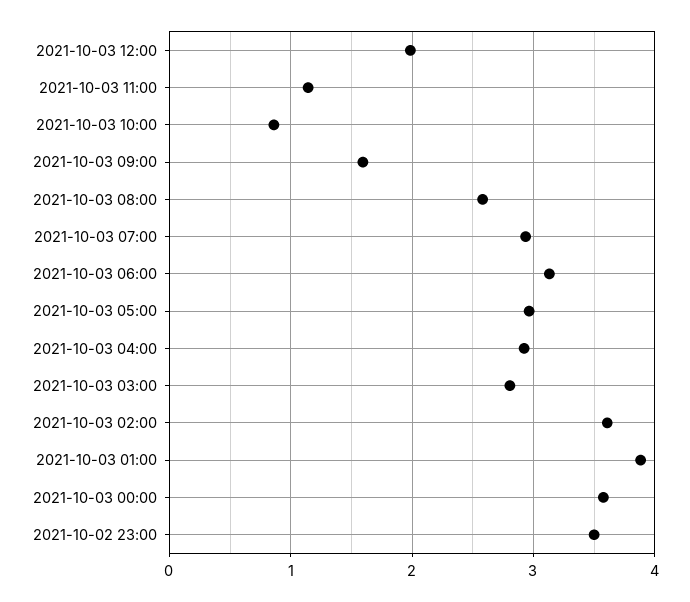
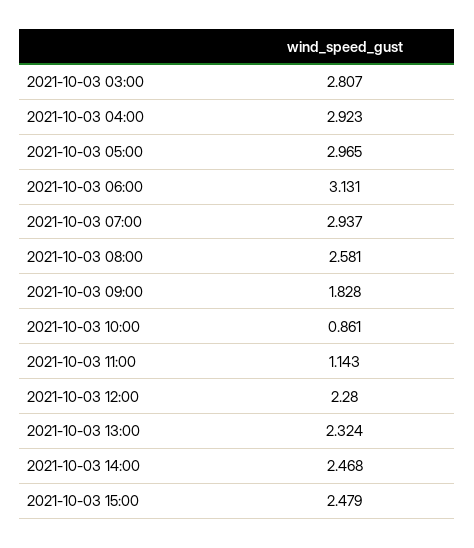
2021-10-03 12:00: 2 -> 2.28
2021-10-03 09:00: 1.6 -> 1.828
2021-10-03 02:00: 3.6 -> none
2021-10-03 01:00: 3.9 -> none
2021-10-03 00:00: 3.6 -> none
2021-10-02 23:00: 3.5 -> none
2021-10-03 13:00: none -> 2.324
2021-10-03 14:00: none -> 2.468
2021-10-03 15:00: none -> 2.479

